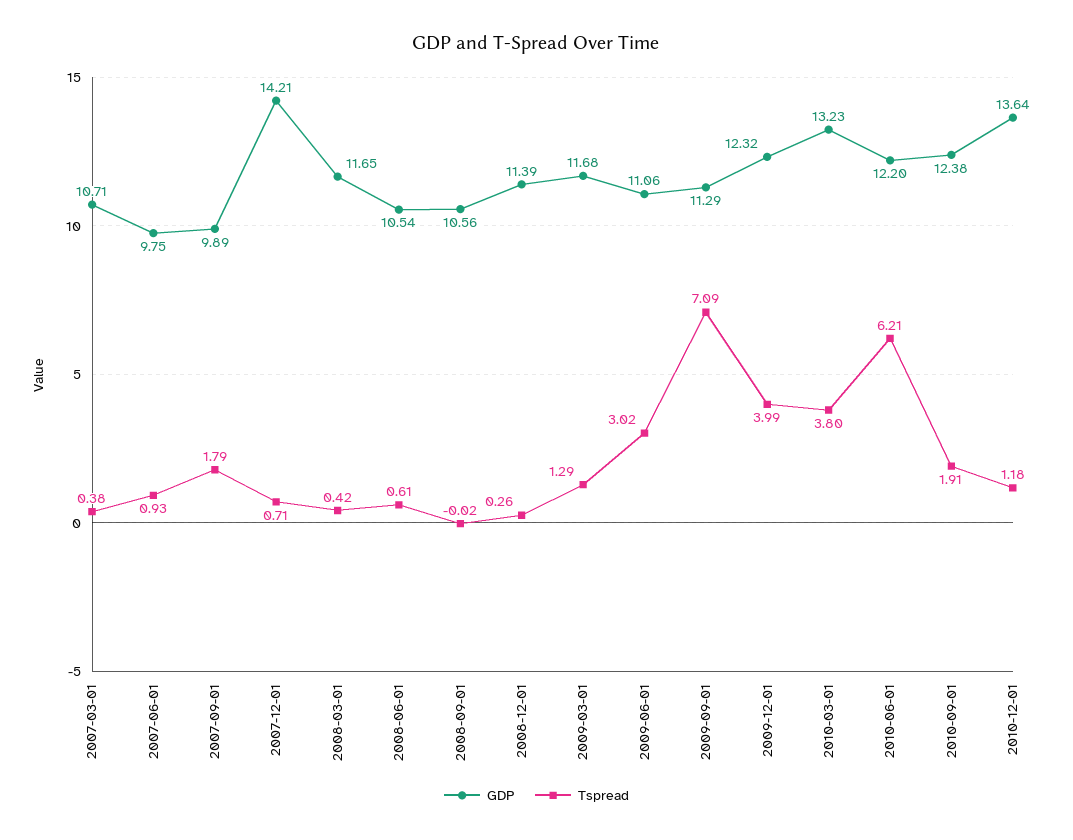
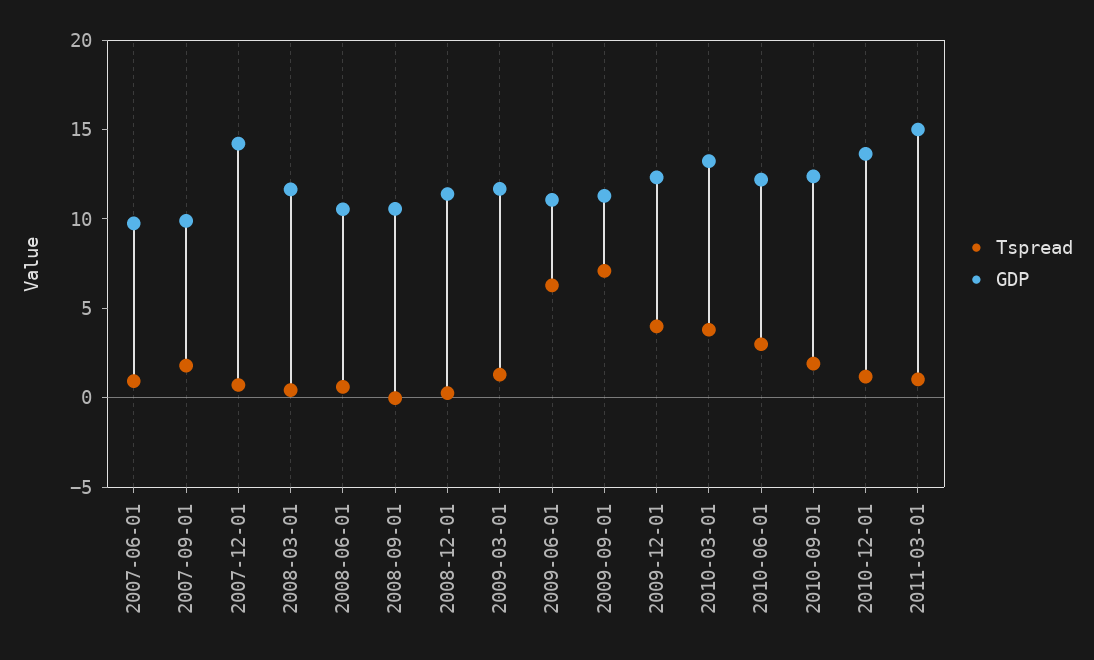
GDP, 2007-03-01: 10.71 -> none
Tspread, 2007-03-01: 0.38 -> none
Tspread, 2009-06-01: 3.02 -> 6
Tspread, 2010-06-01: 6.21 -> 3
Tspread, 2011-03-01: none -> 1
GDP, 2011-03-01: none -> 15

